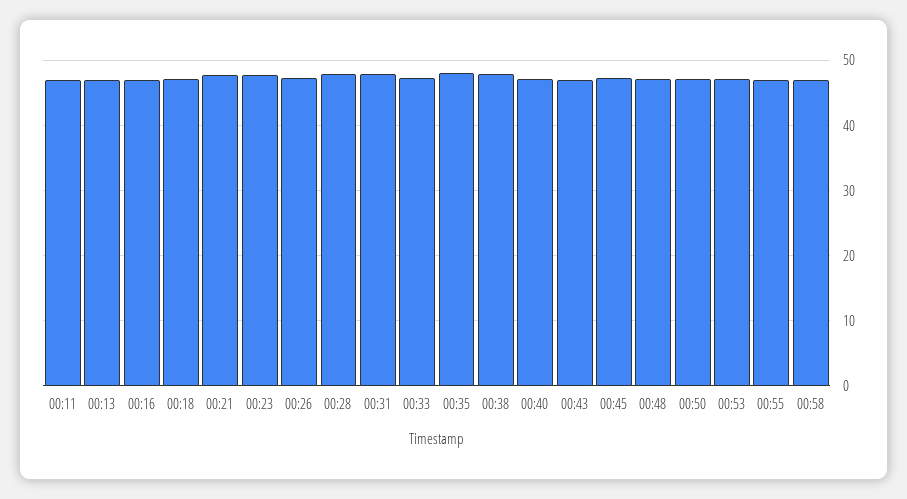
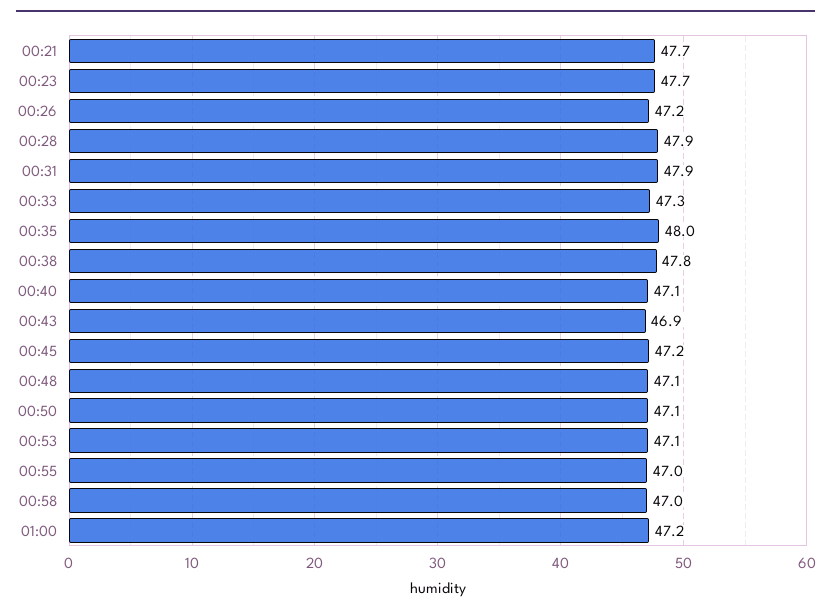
00:11: 47 -> none
00:13: 47 -> none
00:16: 47 -> none
00:18: 47 -> none
01:00: none -> 47.2

